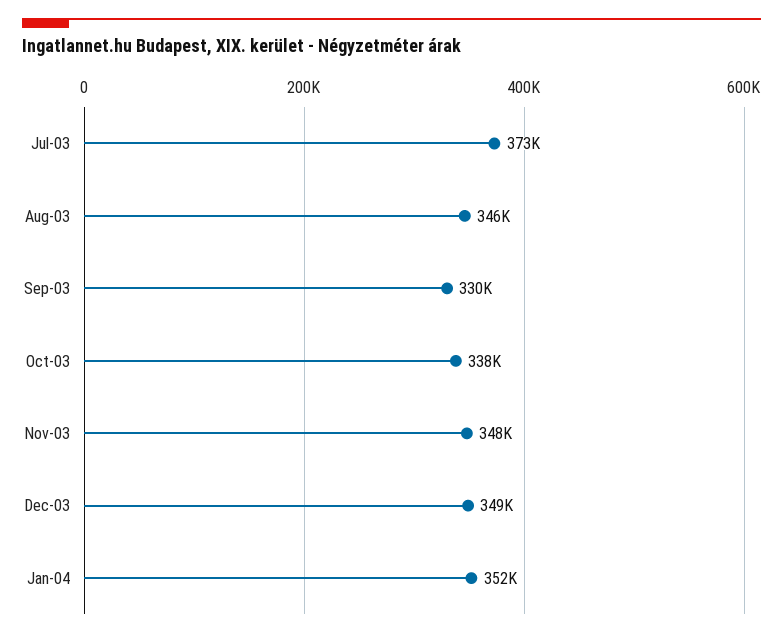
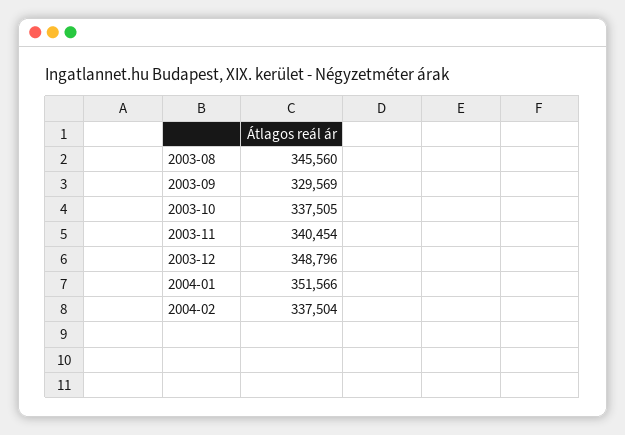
Jul-03: 373000 -> none
Nov-03: 348000 -> 340454
2004-02: none -> 337504

